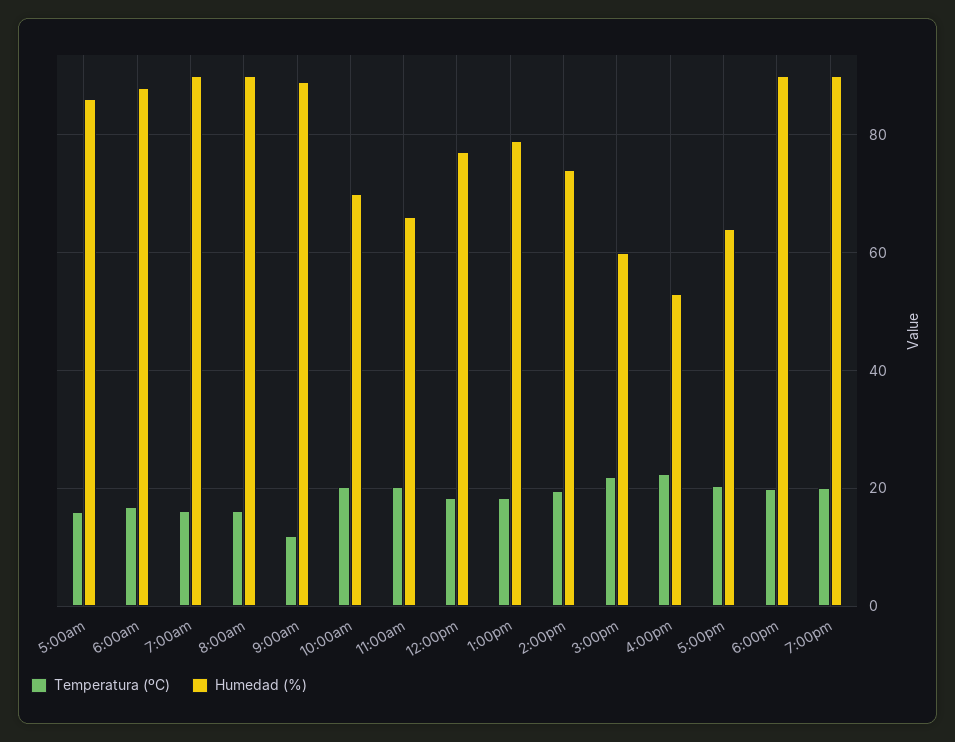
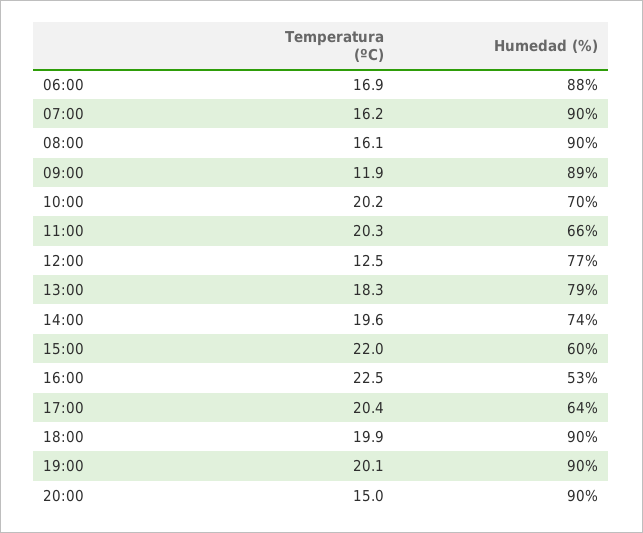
Temperatura (ºC), 5:00am: 16 -> none
Humedad (%), 5:00am: 86 -> none
Temperatura (ºC), 12:00pm: 18 -> 12.5
Temperatura (ºC), 20:00: none -> 15
Humedad (%), 20:00: none -> 90

